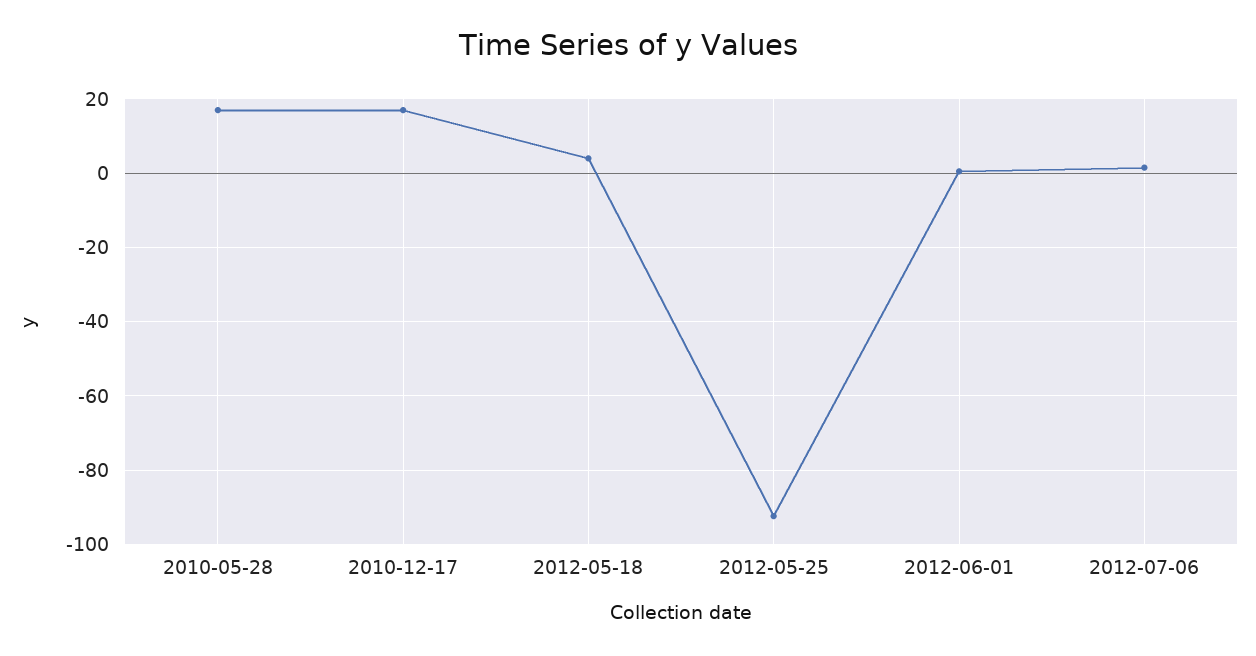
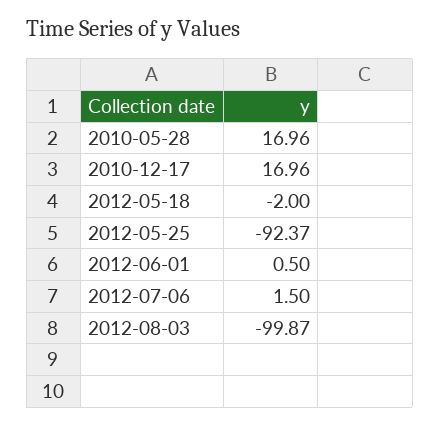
2012-05-18: 4 -> -2
2012-08-03: none -> -99.87

